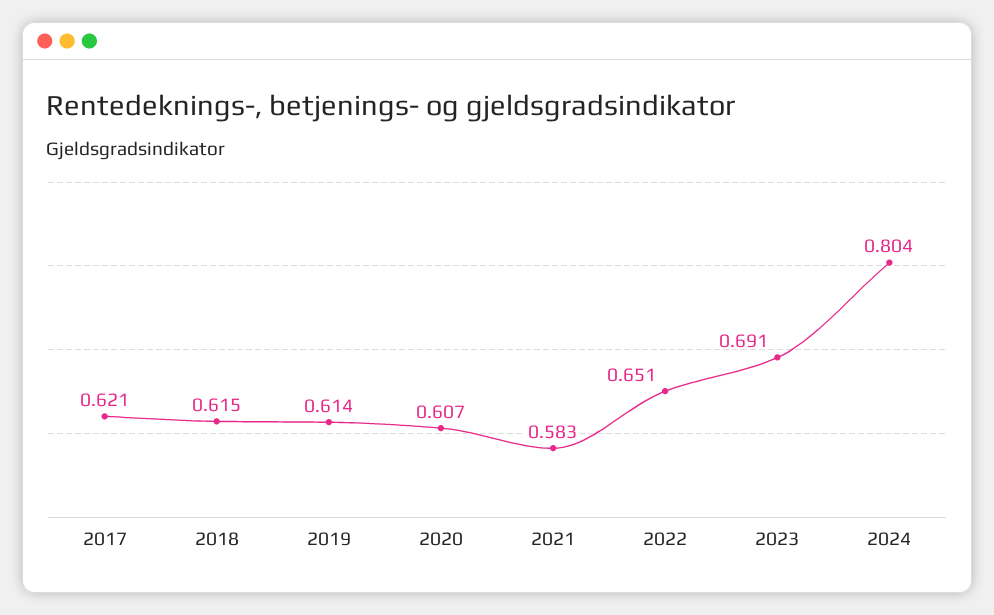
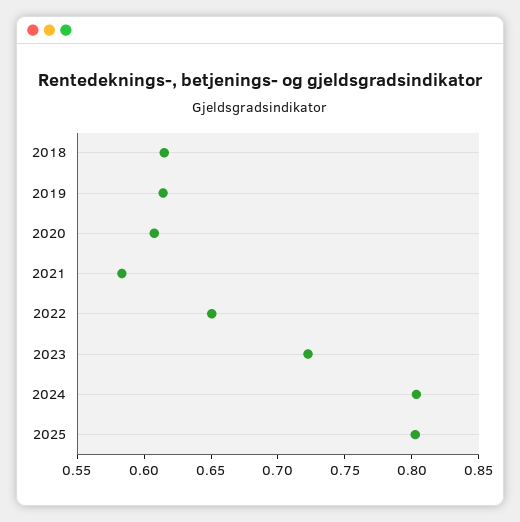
2017: 0.621 -> none
2023: 0.691 -> 0.72
2025: none -> 0.8

